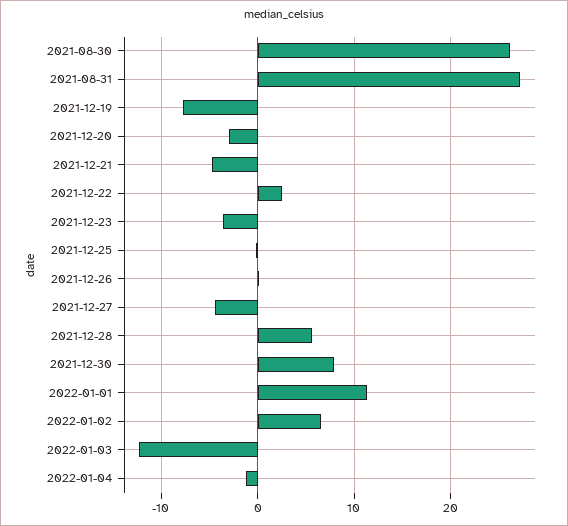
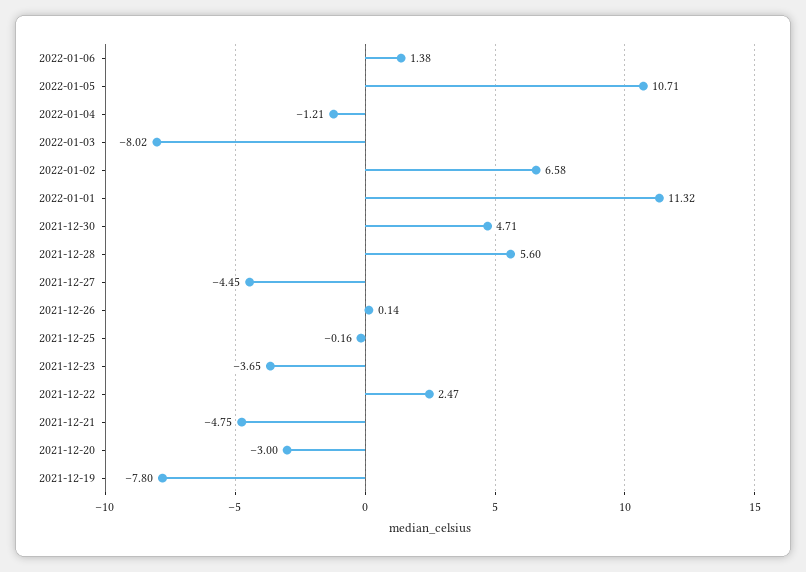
2021-08-30: 26 -> none
2021-08-31: 27 -> none
2021-12-30: 8 -> 4.71
2022-01-03: -12 -> -8.02
2022-01-06: none -> 1.38
2022-01-05: none -> 10.71

